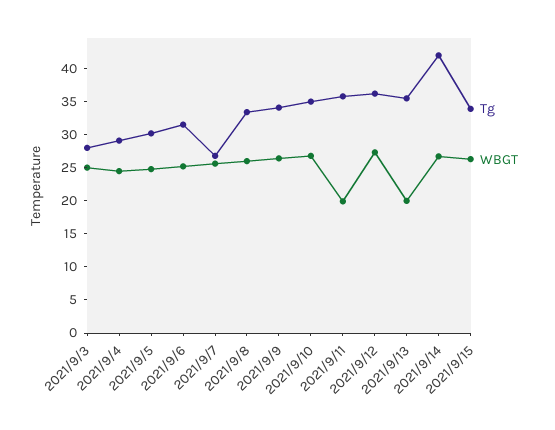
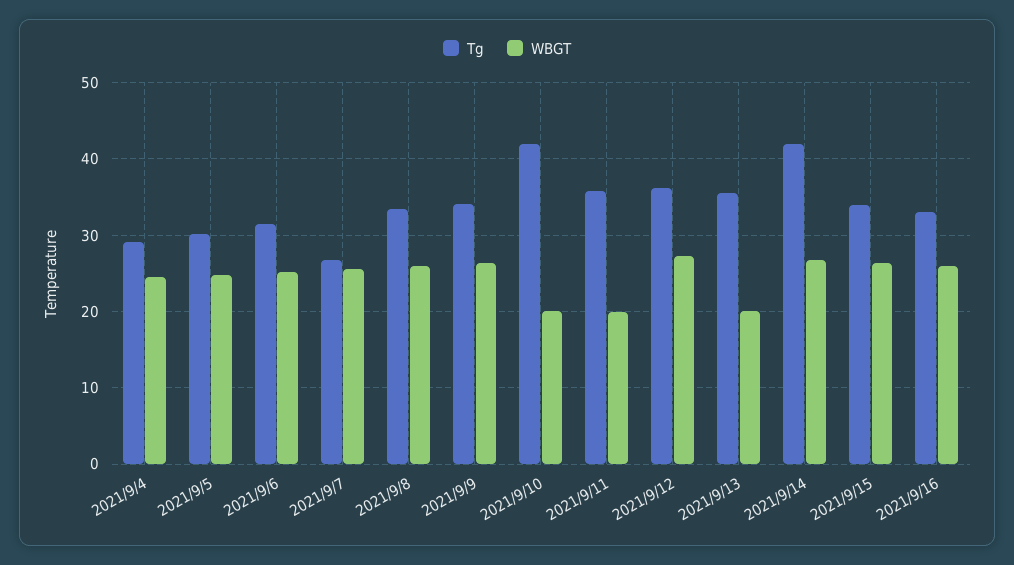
Tg, 2021/9/3: 27.5 -> none
WBGT, 2021/9/3: 25 -> none
Tg, 2021/9/10: 35 -> 42
WBGT, 2021/9/10: 27.5 -> 20
Tg, 2021/9/16: none -> 33
WBGT, 2021/9/16: none -> 26

